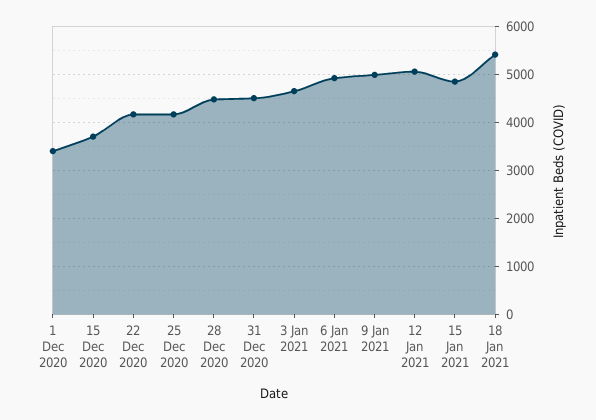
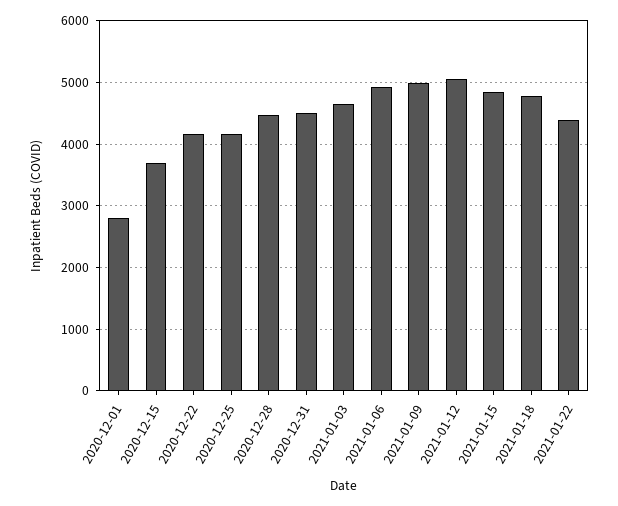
1 Dec 2020: 3400 -> 2800
18 Jan 2021: 5400 -> 4800
2021-01-22: none -> 4400

